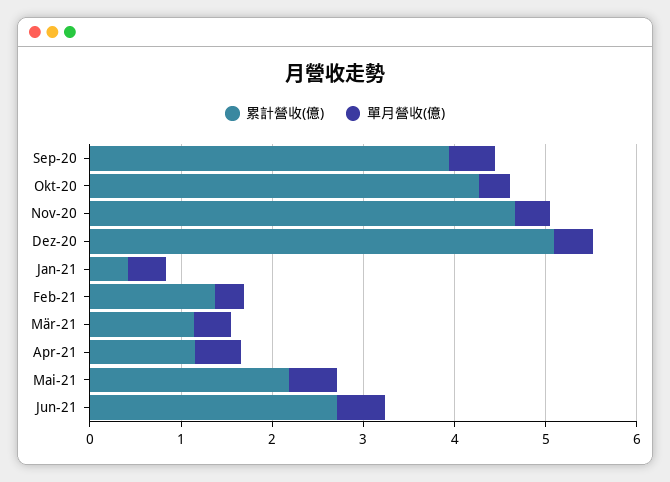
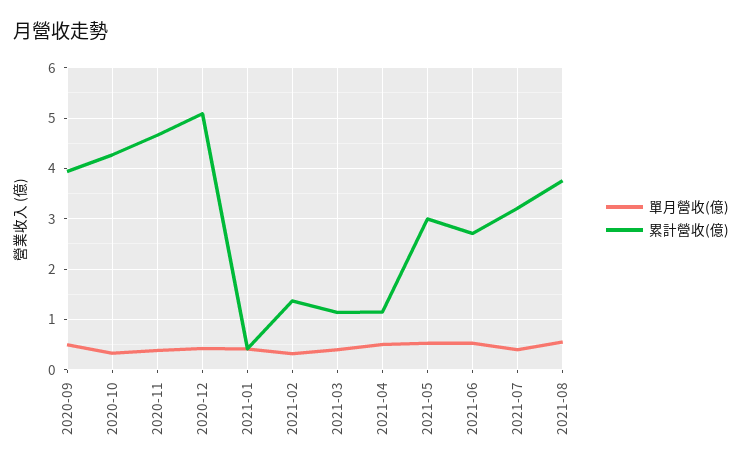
累計營收(億), Mai-21: 2.2 -> 3
單月營收(億), 2021-07: none -> 0.4
累計營收(億), 2021-07: none -> 3.2
單月營收(億), 2021-08: none -> 0.6
累計營收(億), 2021-08: none -> 3.8

